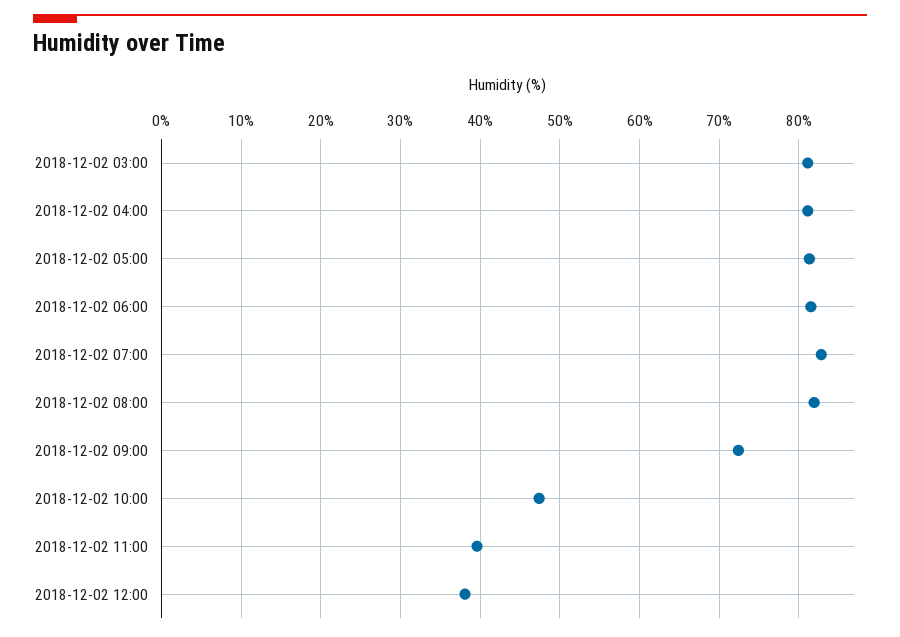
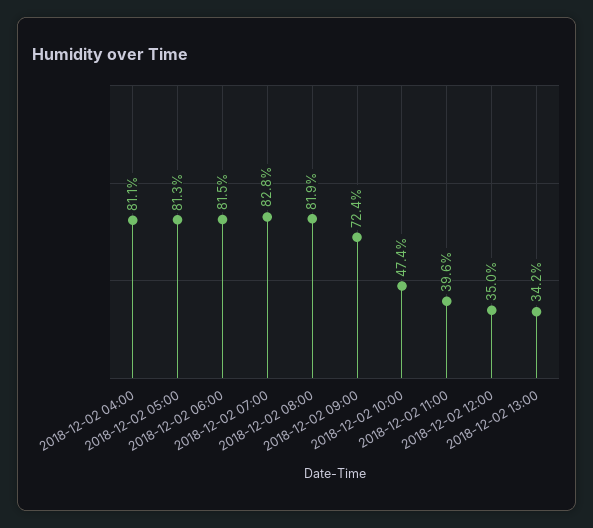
2018-12-02 03:00: 81 -> none
2018-12-02 12:00: 38 -> 35
2018-12-02 13:00: none -> 34.2

